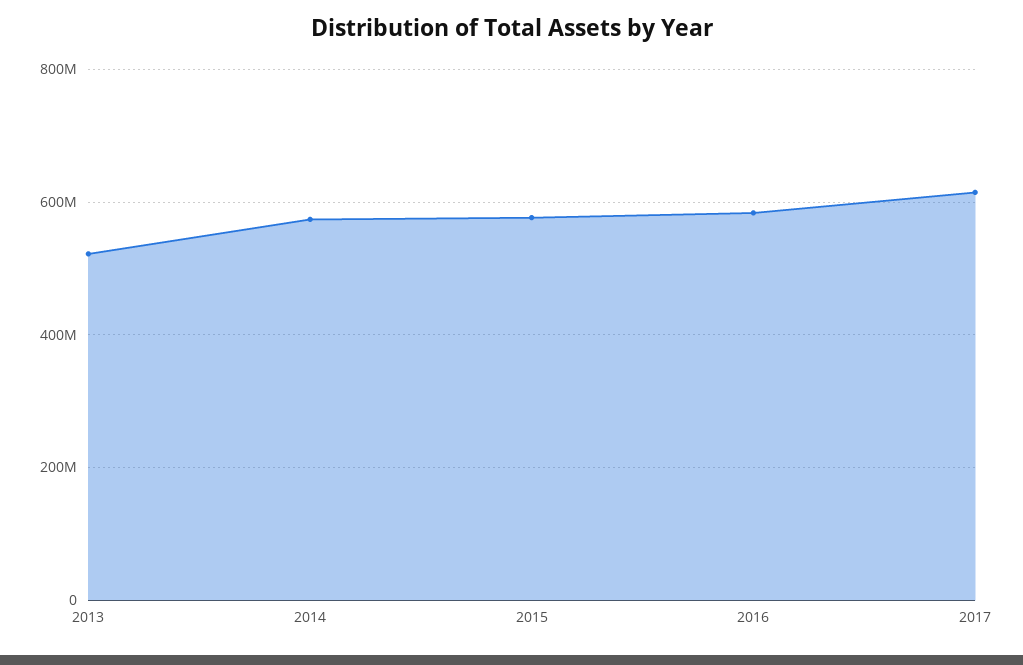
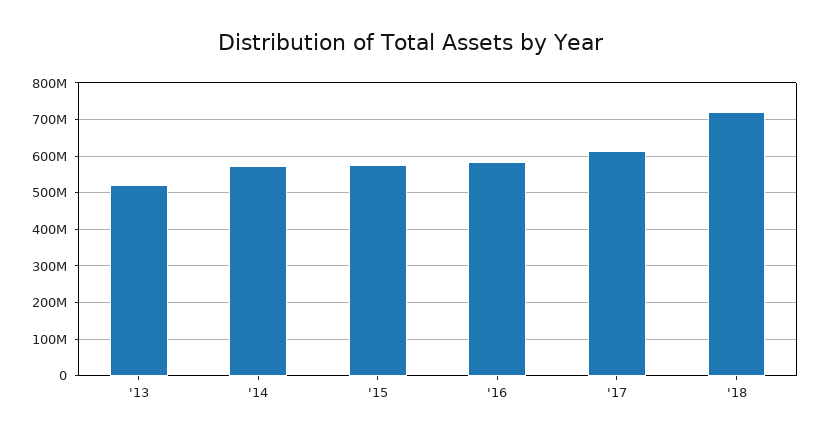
'18: none -> 720000000

